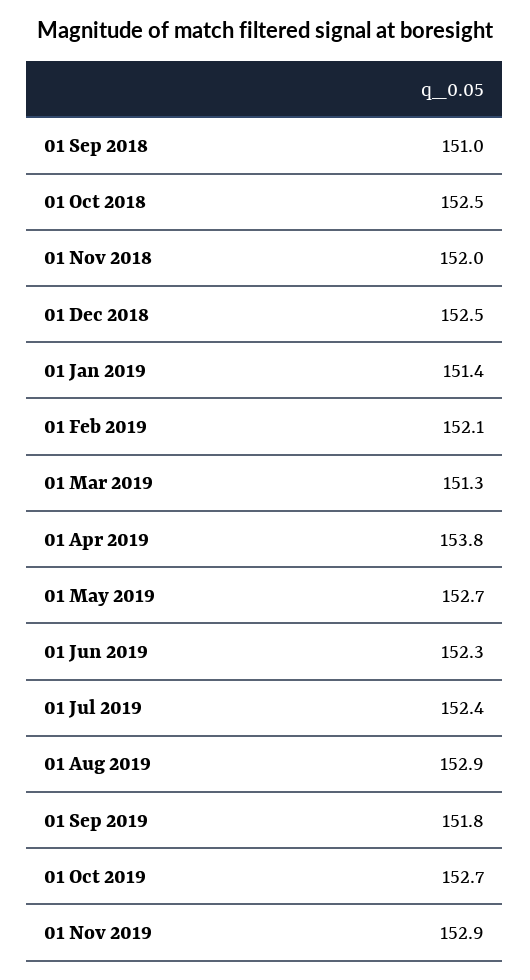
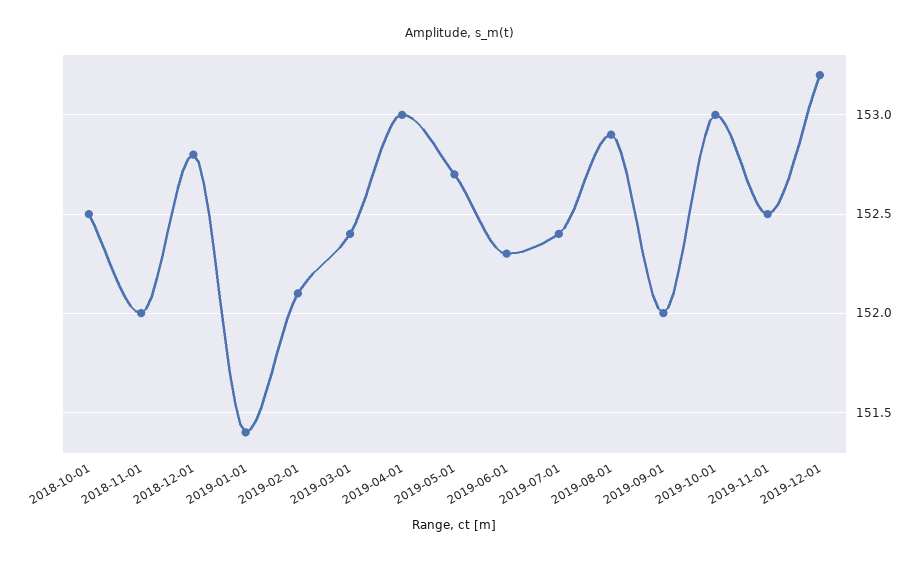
01 Sep 2018: 151 -> none
01 Dec 2018: 152.5 -> 152.8
01 Mar 2019: 151.3 -> 152.4
01 Apr 2019: 153.8 -> 153
01 Sep 2019: 151.8 -> 152
01 Oct 2019: 152.7 -> 153
01 Nov 2019: 152.9 -> 152.5
2019-12-01: none -> 153.2

